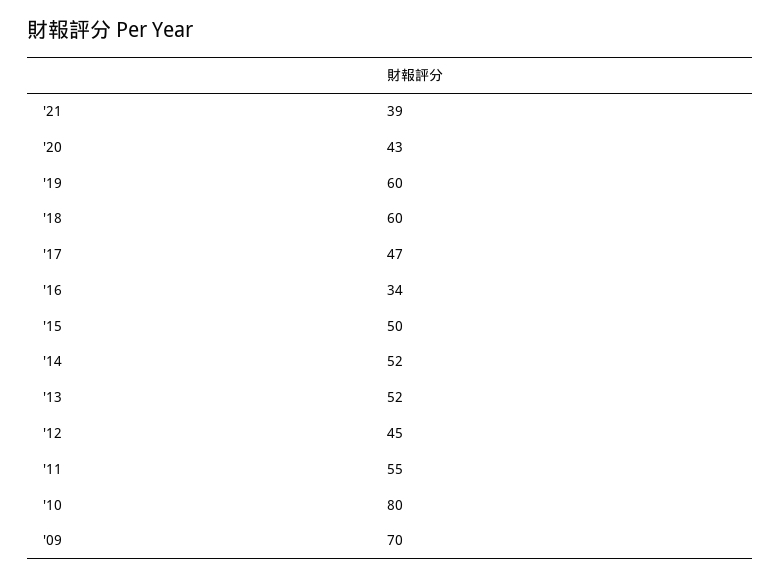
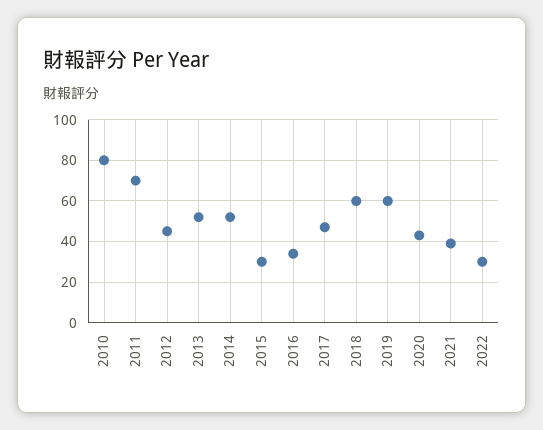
'15: 50 -> 30
'11: 55 -> 70
'09: 70 -> none
2022: none -> 30

